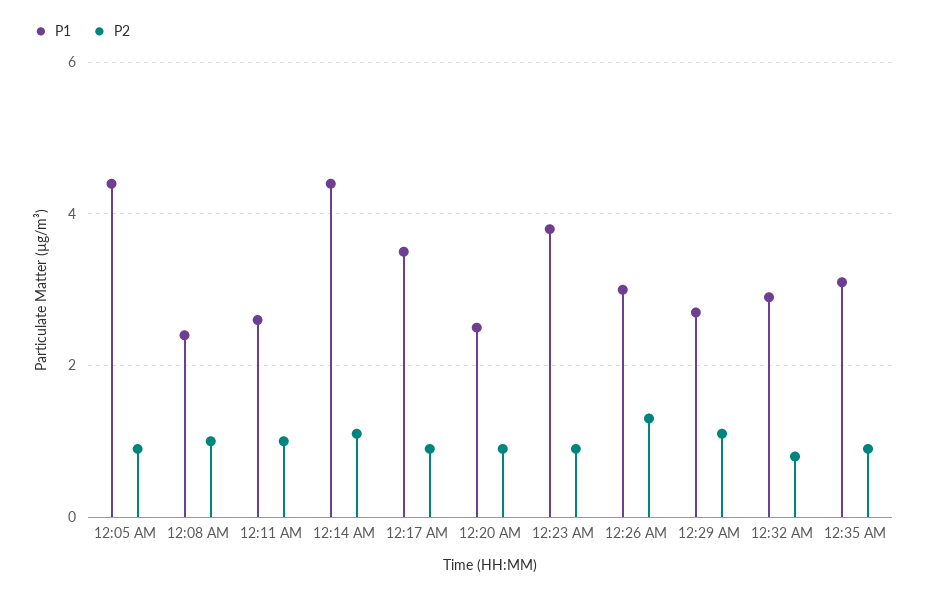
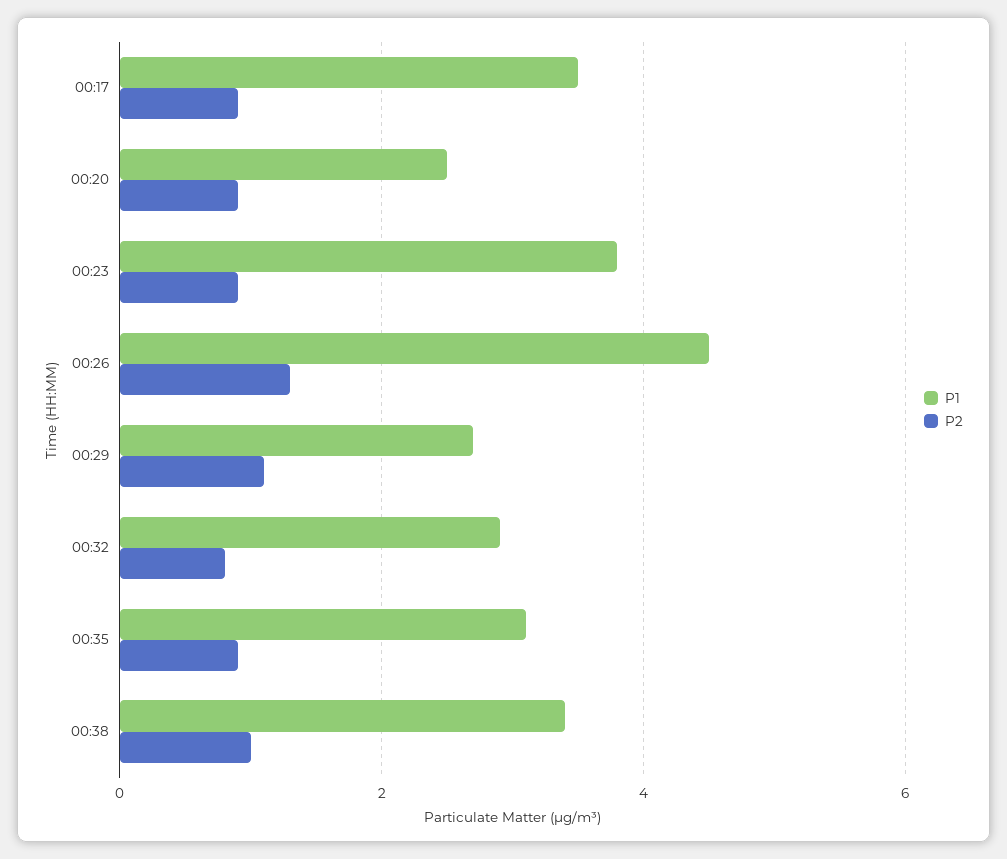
P1, 12:05 AM: 4.5 -> none
P2, 12:05 AM: 1 -> none
P1, 12:08 AM: 2.5 -> none
P2, 12:08 AM: 1 -> none
P1, 12:11 AM: 2.5 -> none
P2, 12:11 AM: 1 -> none
P1, 12:14 AM: 4.5 -> none
P2, 12:14 AM: 1 -> none
P1, 12:26 AM: 3 -> 4.5
P1, 00:38: none -> 3.5
P2, 00:38: none -> 1

